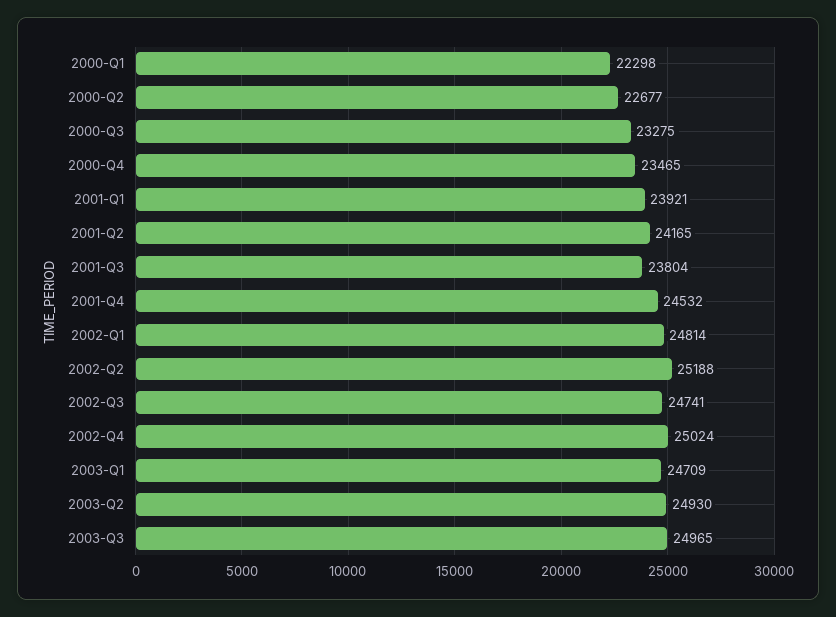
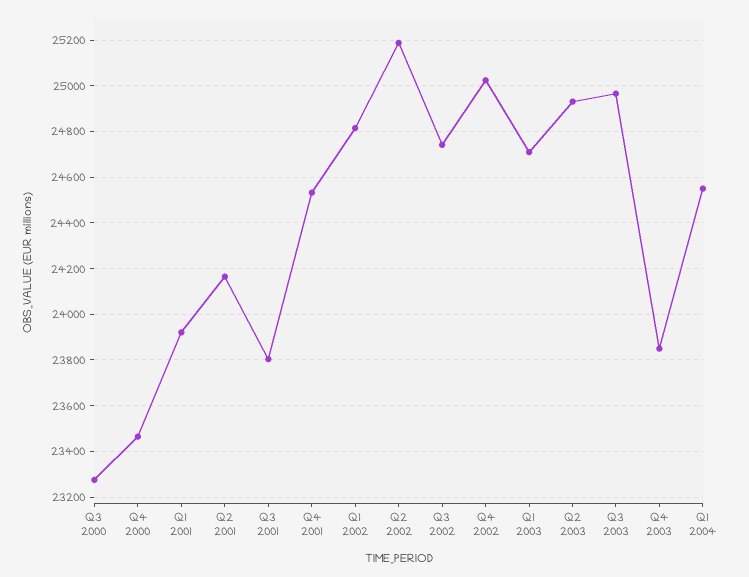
2000-Q1: 22298 -> none
2000-Q2: 22677 -> none
Q4 2003: none -> 23850
Q1 2004: none -> 24550

